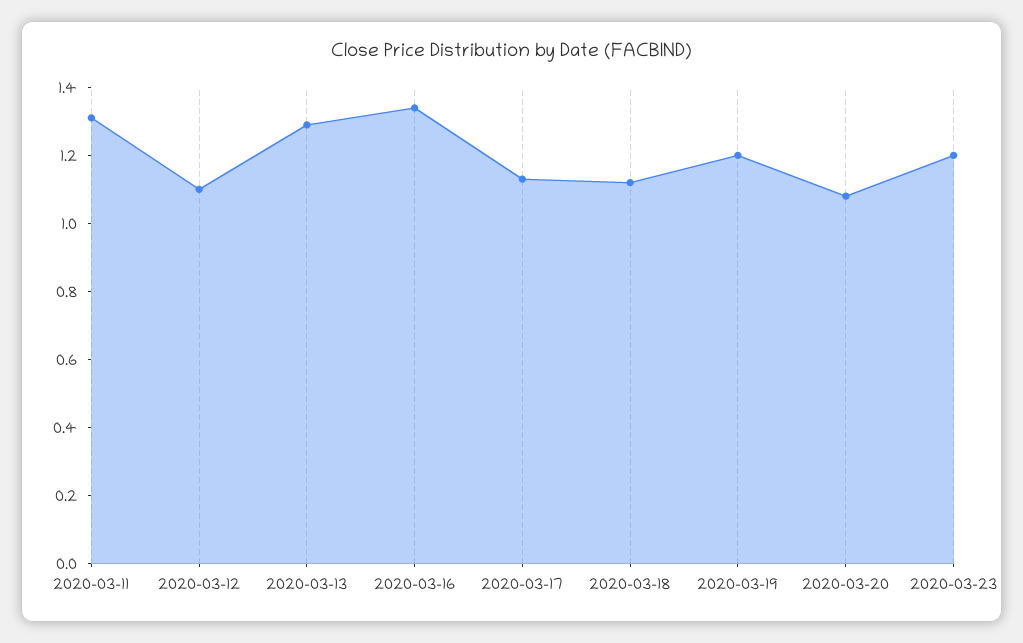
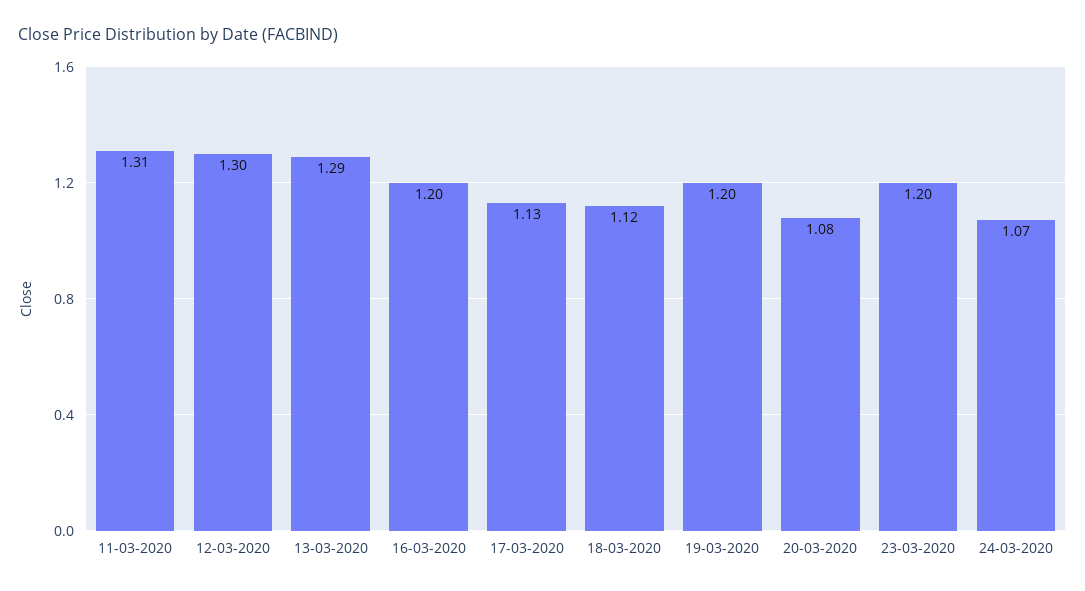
2020-03-12: 1.1 -> 1.3
2020-03-16: 1.35 -> 1.2
24-03-2020: none -> 1.07

